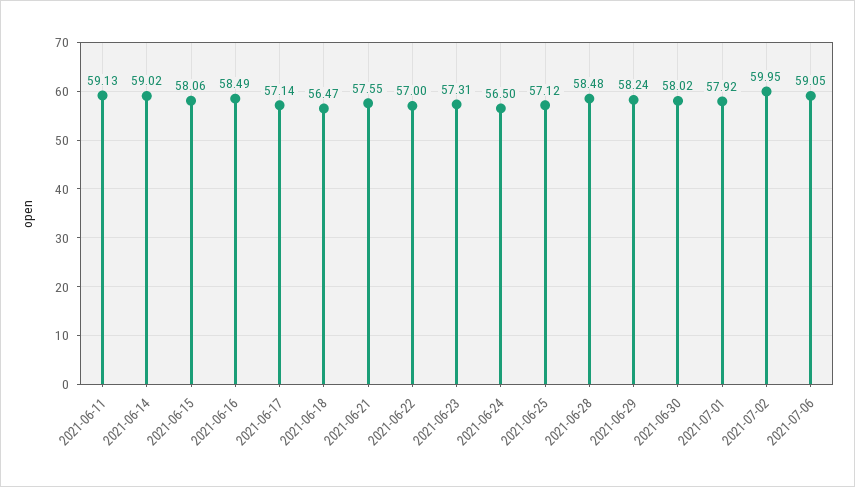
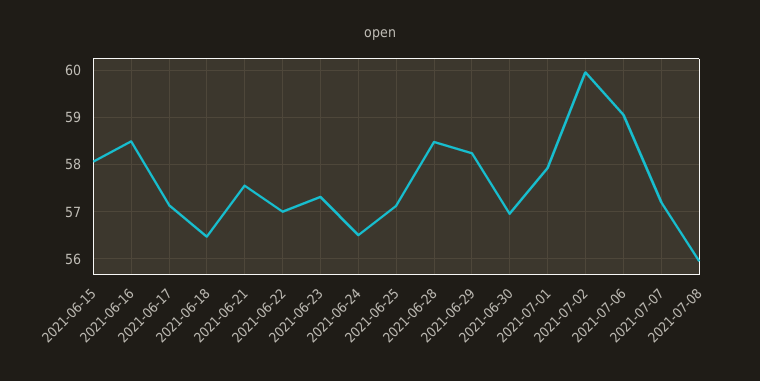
2021-06-11: 59.13 -> none
2021-06-14: 59.02 -> none
2021-06-30: 58.02 -> 57
2021-07-07: none -> 57.2
2021-07-08: none -> 56

